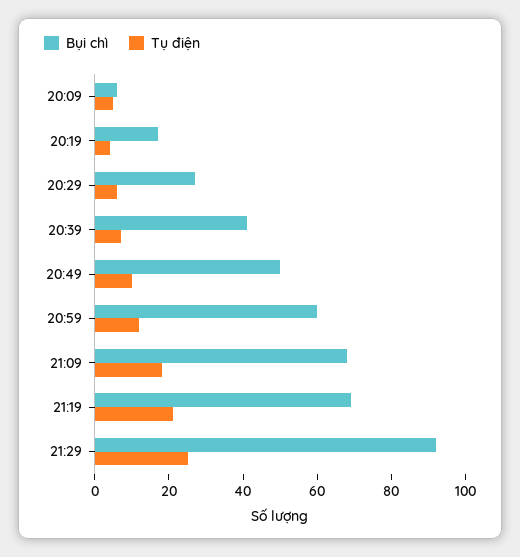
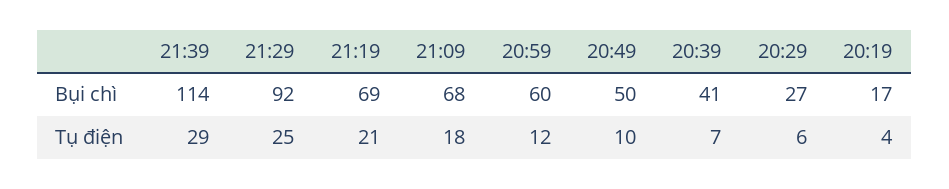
Bụi chì, 20:09: 5 -> none
Tụ điện, 20:09: 5 -> none
Bụi chì, 21:39: none -> 114
Tụ điện, 21:39: none -> 29

